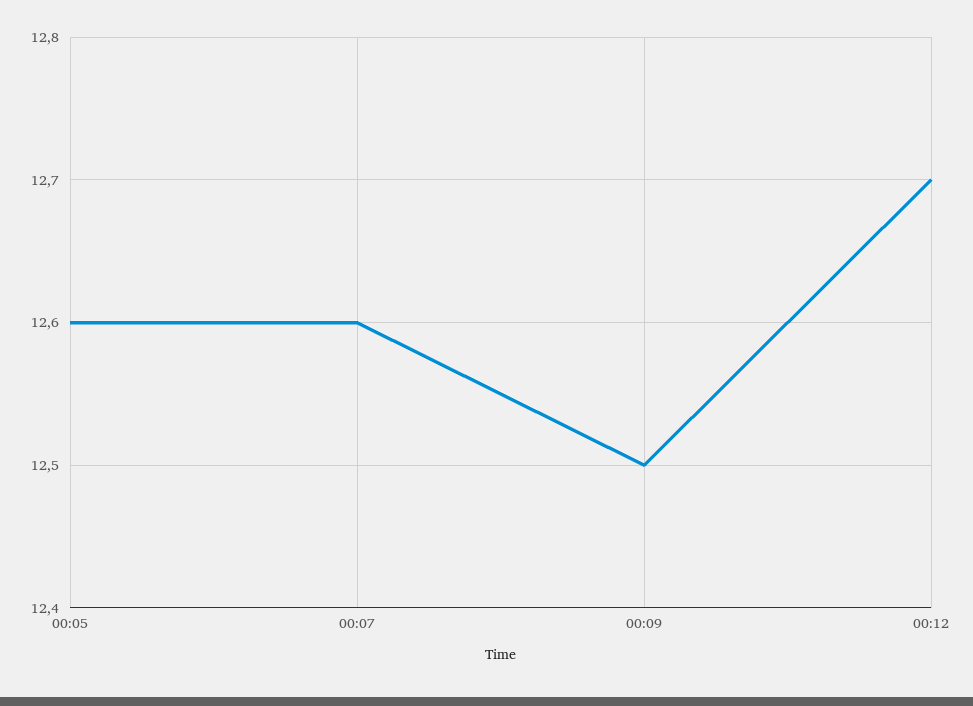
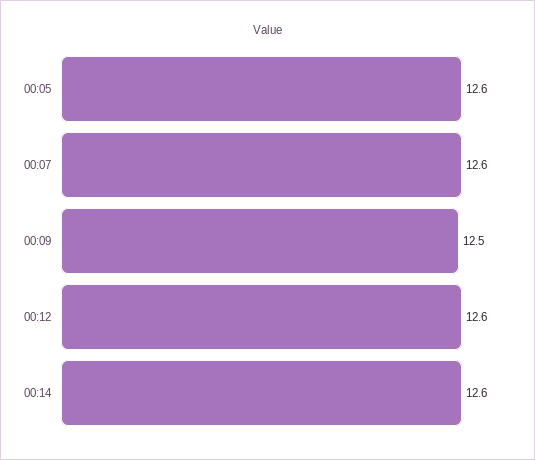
00:12: 12.7 -> 12.6
00:14: none -> 12.6

